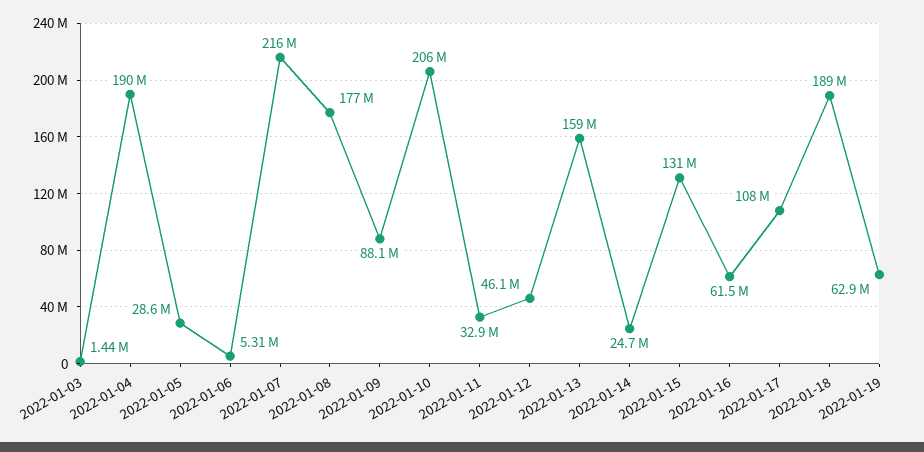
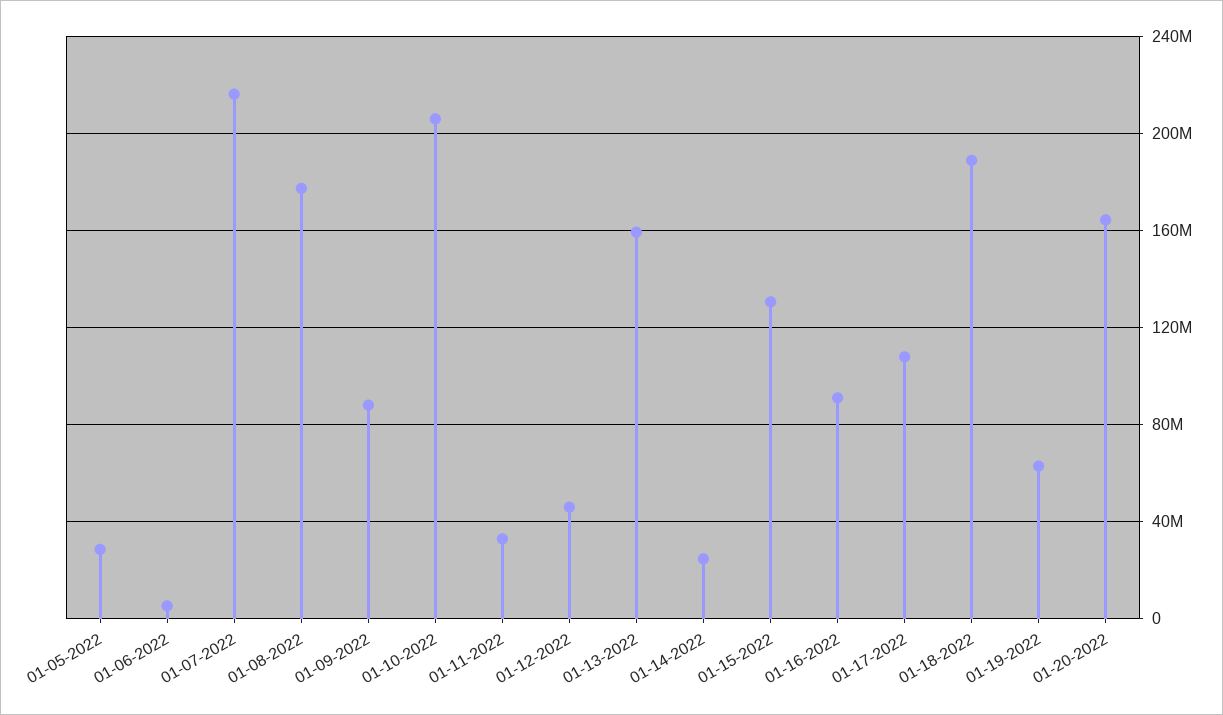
2022-01-03: 1440000 -> none
2022-01-04: 190000000 -> none
2022-01-16: 61500000 -> 90000000
01-20-2022: none -> 165000000

